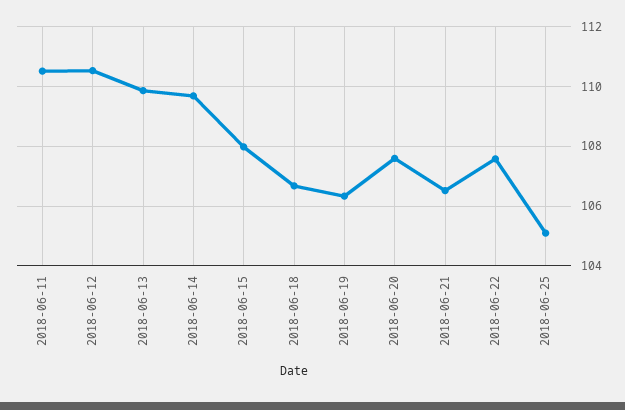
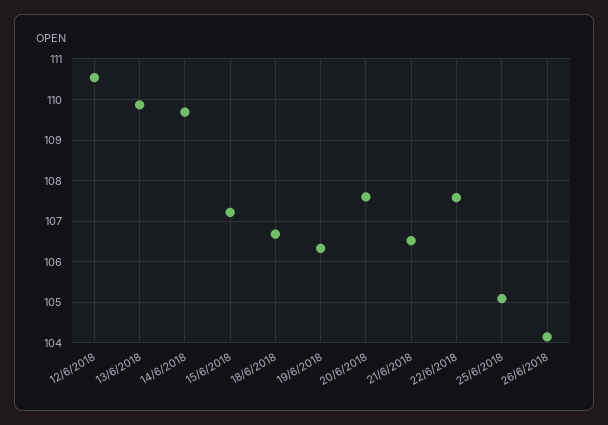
2018-06-11: 110.5 -> none
2018-06-15: 108 -> 107.2
26/6/2018: none -> 104.2

